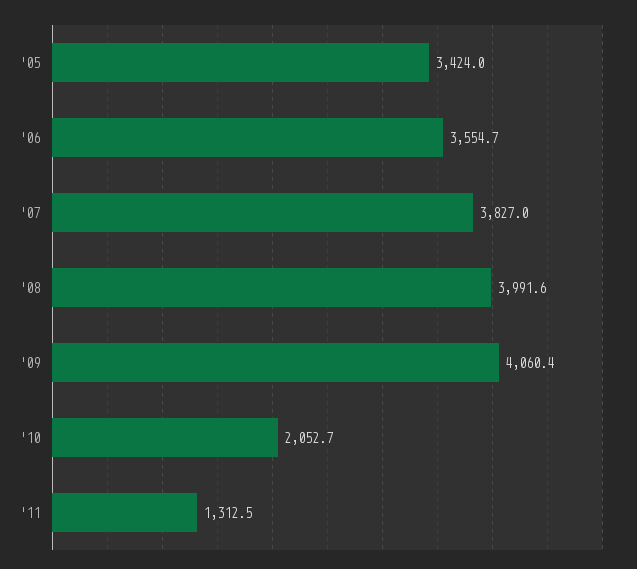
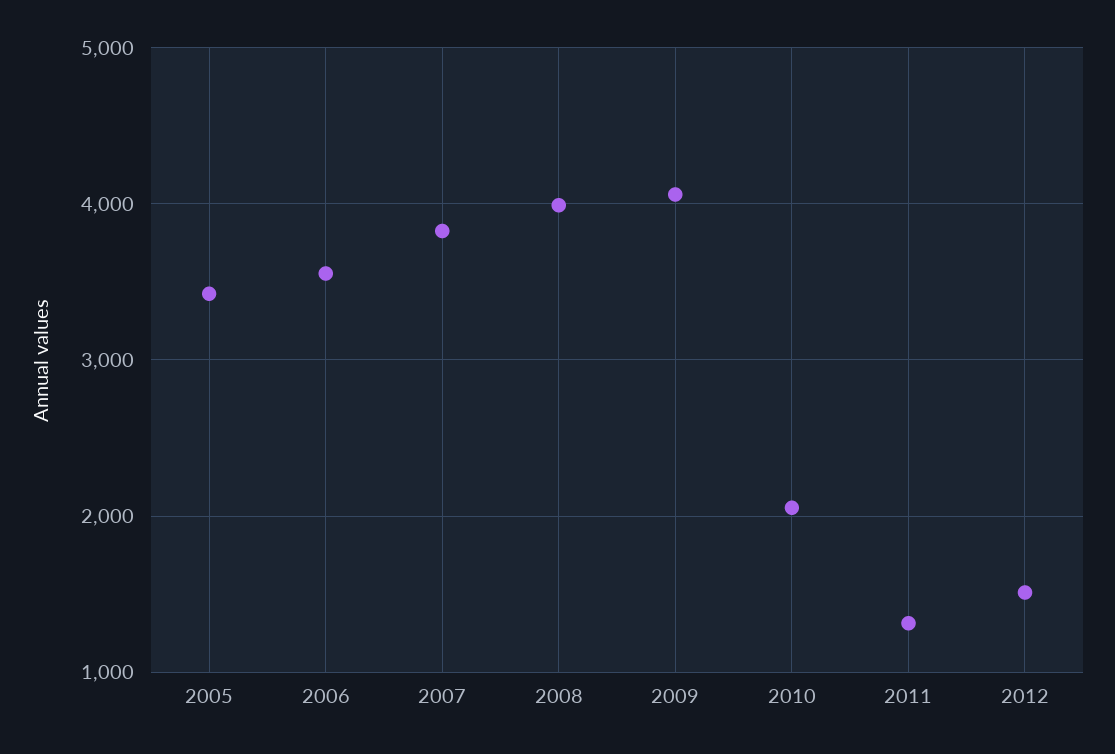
2012: none -> 1500

